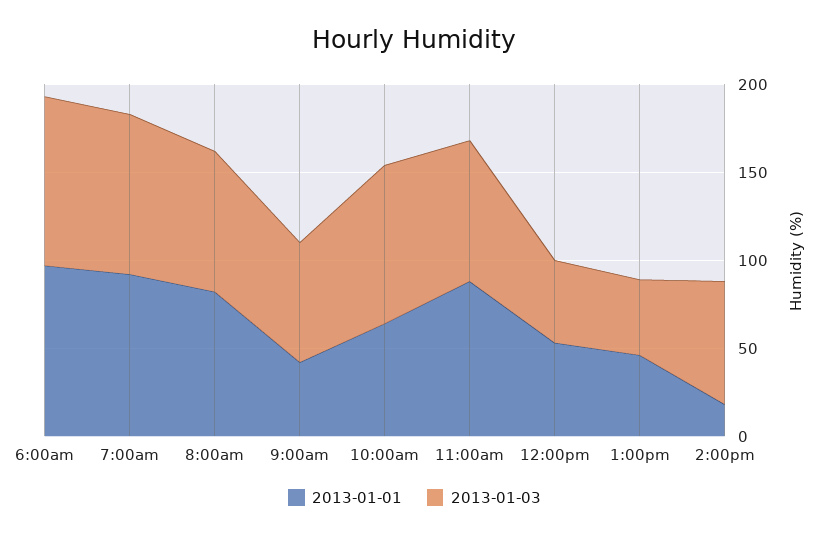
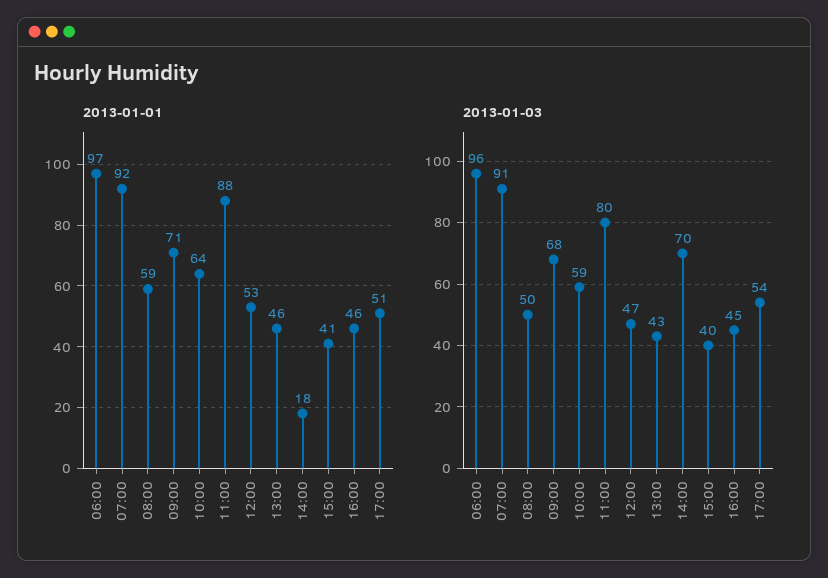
2013-01-01, 8:00am: 80 -> 59
2013-01-03, 8:00am: 80 -> 50
2013-01-01, 9:00am: 40 -> 71
2013-01-03, 10:00am: 90 -> 59
2013-01-01, 15:00: none -> 41
2013-01-01, 16:00: none -> 46
2013-01-01, 17:00: none -> 51
2013-01-03, 15:00: none -> 40
2013-01-03, 16:00: none -> 45
2013-01-03, 17:00: none -> 54

